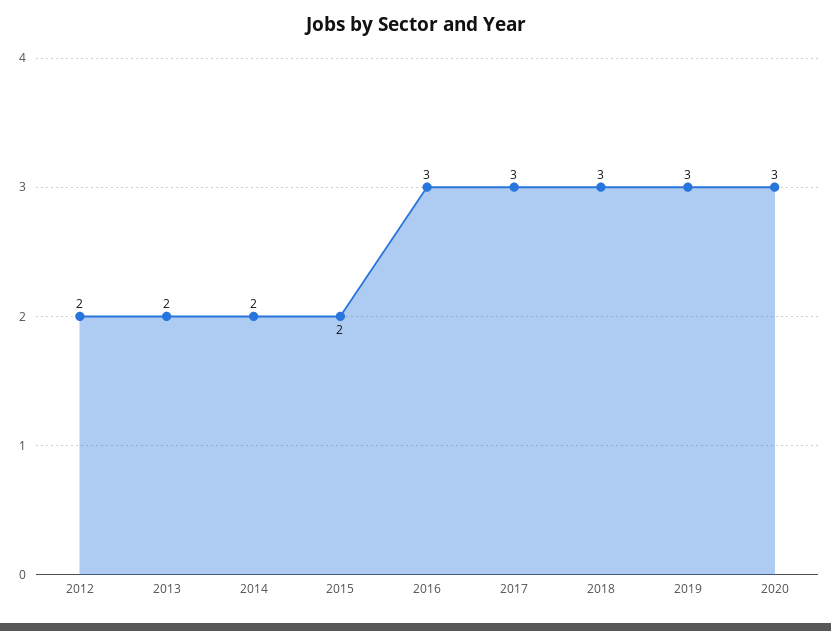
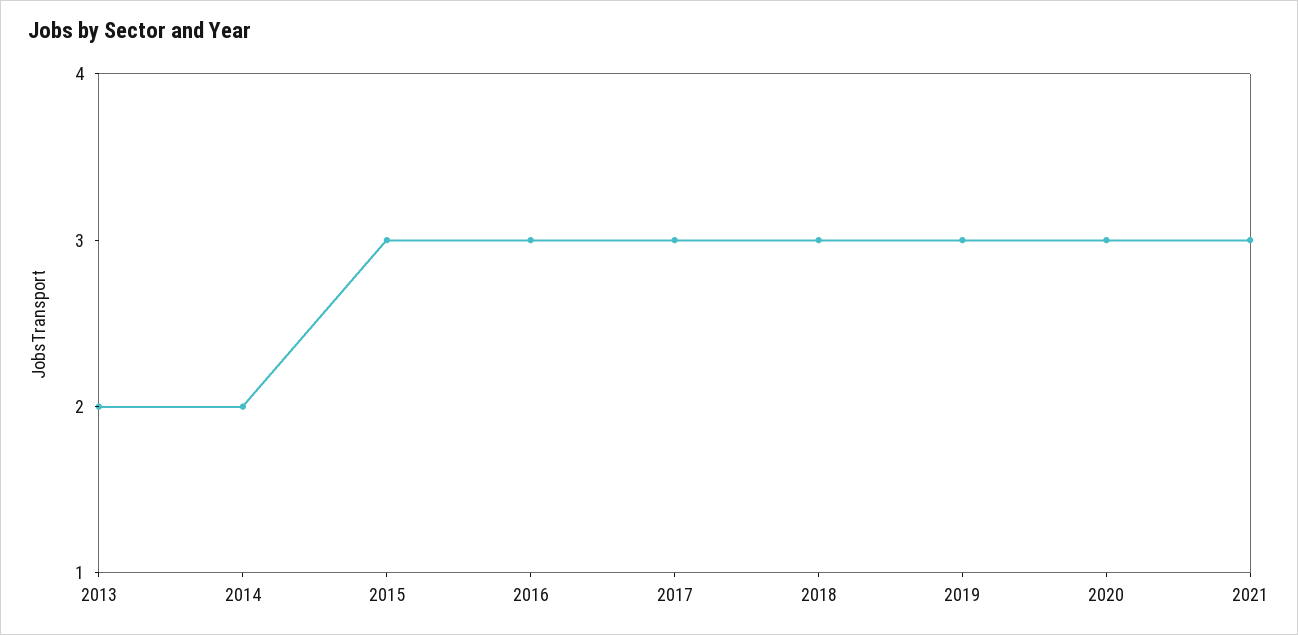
2012: 2 -> none
2015: 2 -> 3
2021: none -> 3

